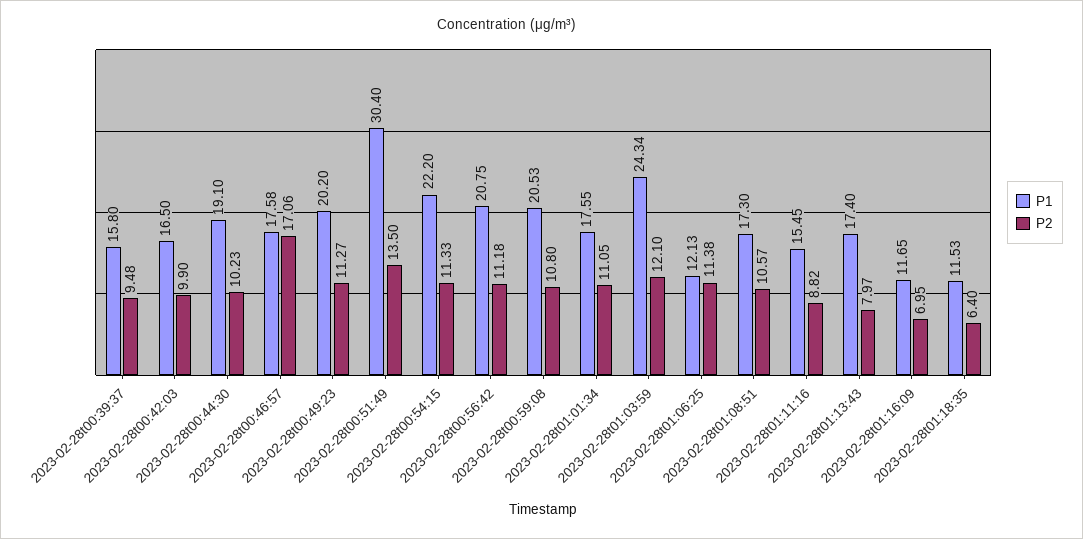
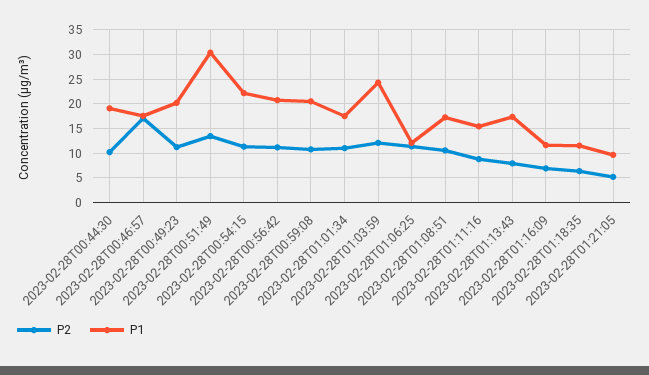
P1, 2023-02-28t00:39:37: 15.8 -> none
P2, 2023-02-28t00:39:37: 9.48 -> none
P1, 2023-02-28t00:42:03: 16.5 -> none
P2, 2023-02-28t00:42:03: 9.9 -> none
P2, 2023-02-28T01:21:05: none -> 5
P1, 2023-02-28T01:21:05: none -> 10

